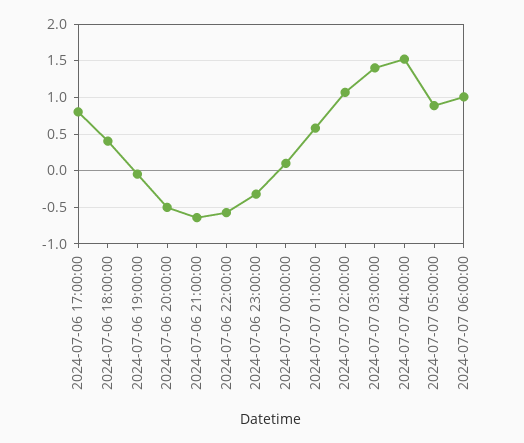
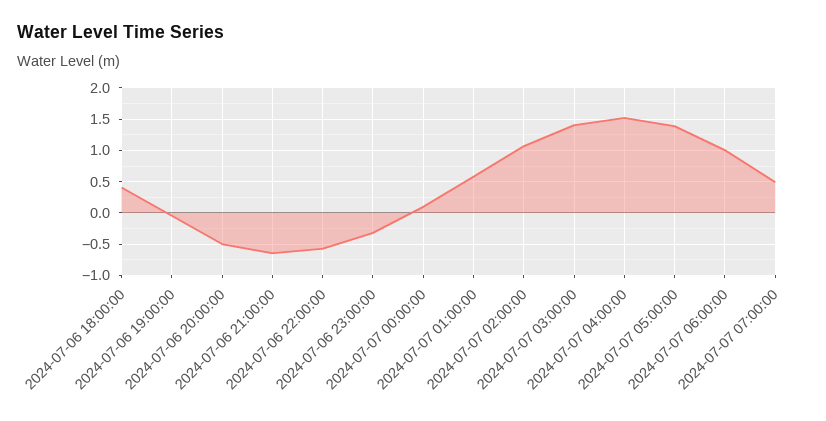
2024-07-06 17:00:00: 0.8 -> none
2024-07-07 05:00:00: 0.9 -> 1.4
2024-07-07 07:00:00: none -> 0.5

